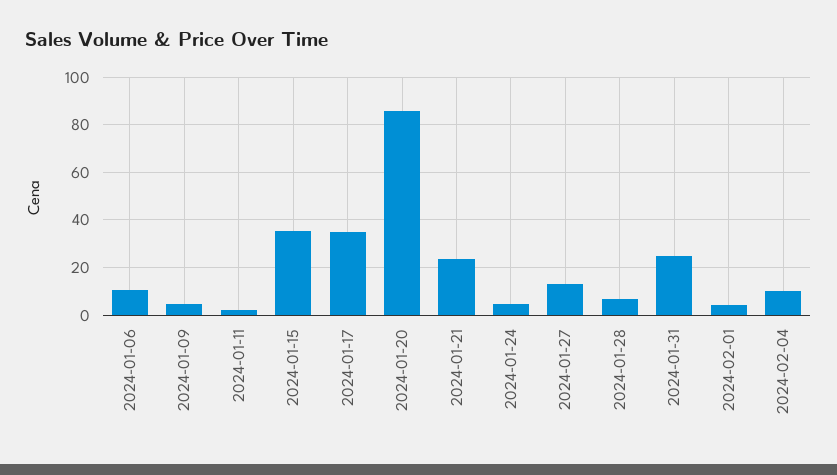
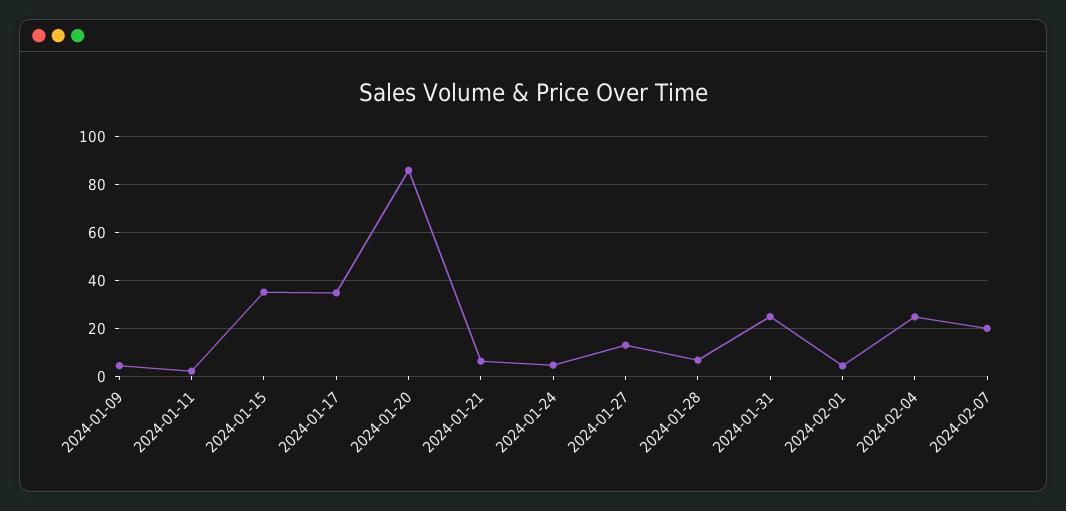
2024-01-06: 10 -> none
2024-01-21: 25 -> 5
2024-02-04: 10 -> 25
2024-02-07: none -> 20

